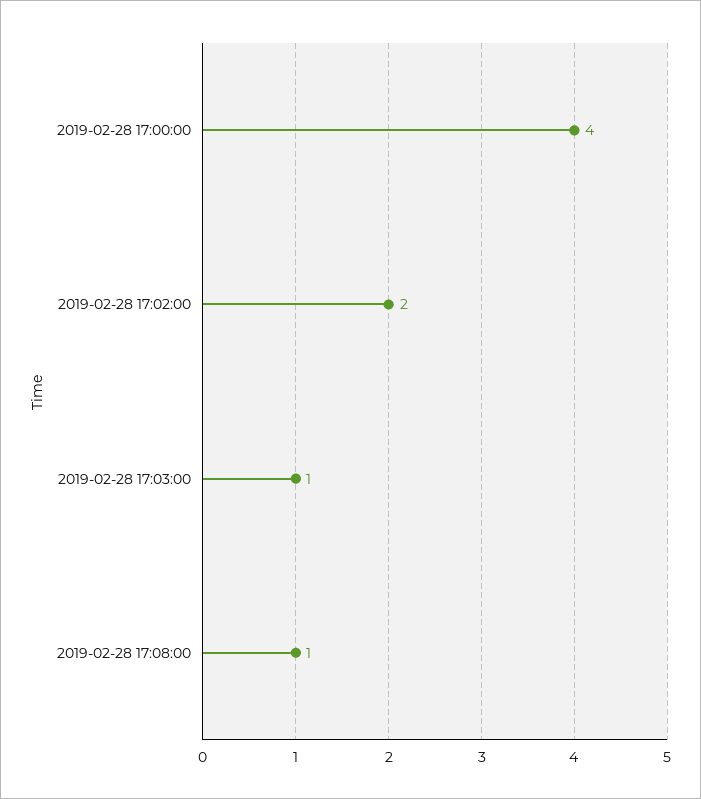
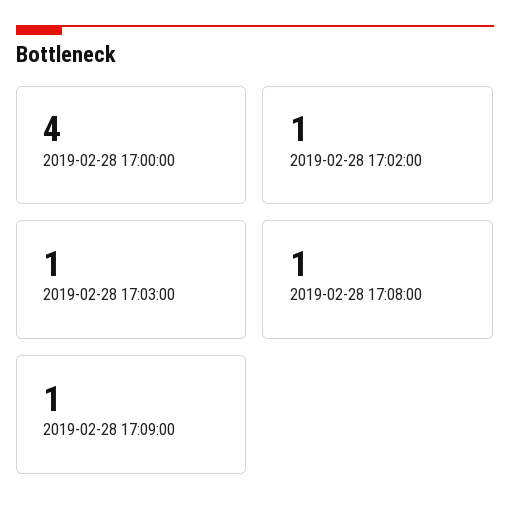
2019-02-28 17:02:00: 2 -> 1
2019-02-28 17:09:00: none -> 1

